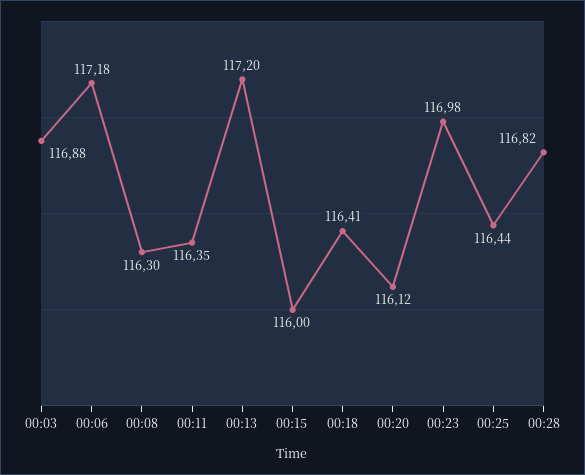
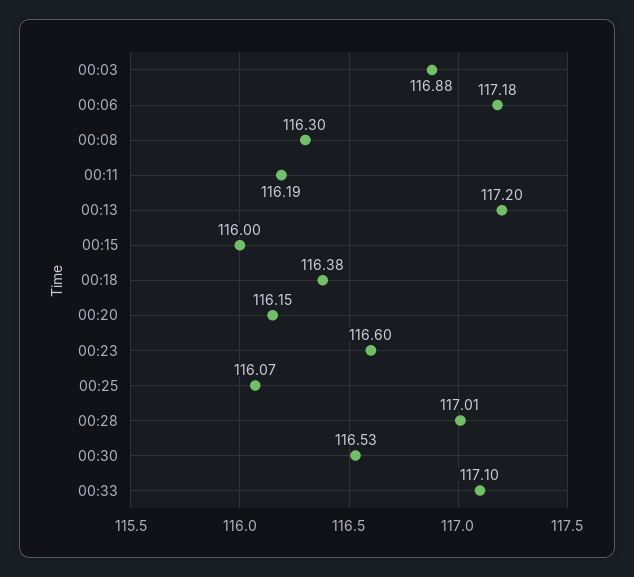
00:11: 116.35 -> 116.19
00:18: 116.41 -> 116.38
00:20: 116.12 -> 116.15
00:23: 116.98 -> 116.6
00:25: 116.44 -> 116.07
00:28: 116.82 -> 117.01
00:30: none -> 116.53
00:33: none -> 117.1

